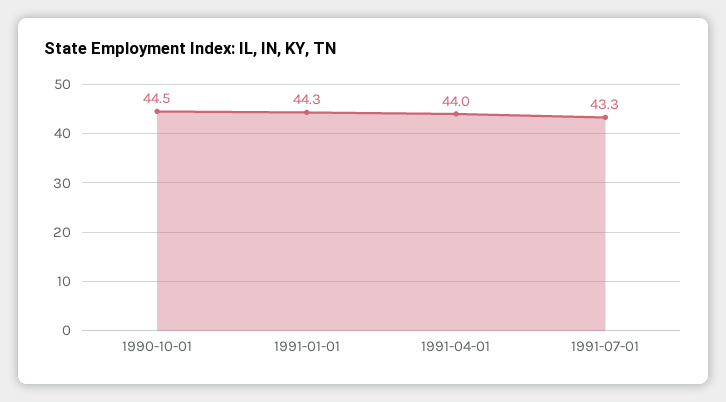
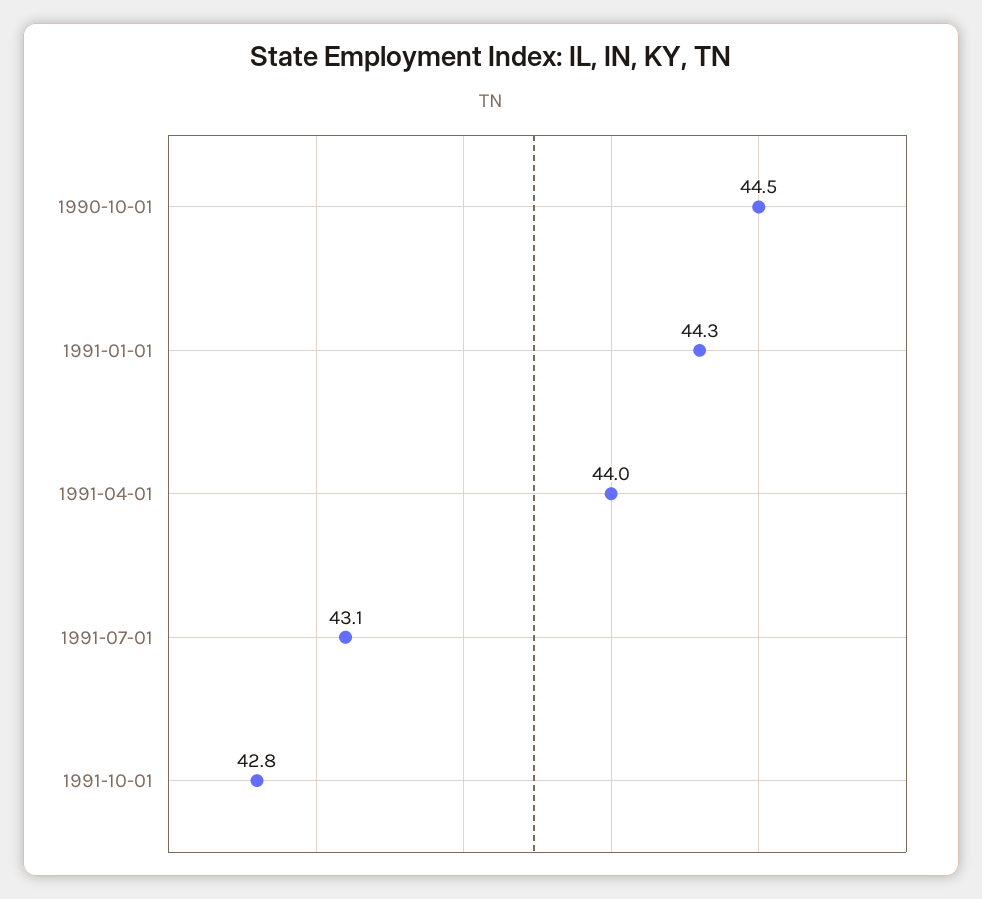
1991-07-01: 43.3 -> 43.1
1991-10-01: none -> 42.8

